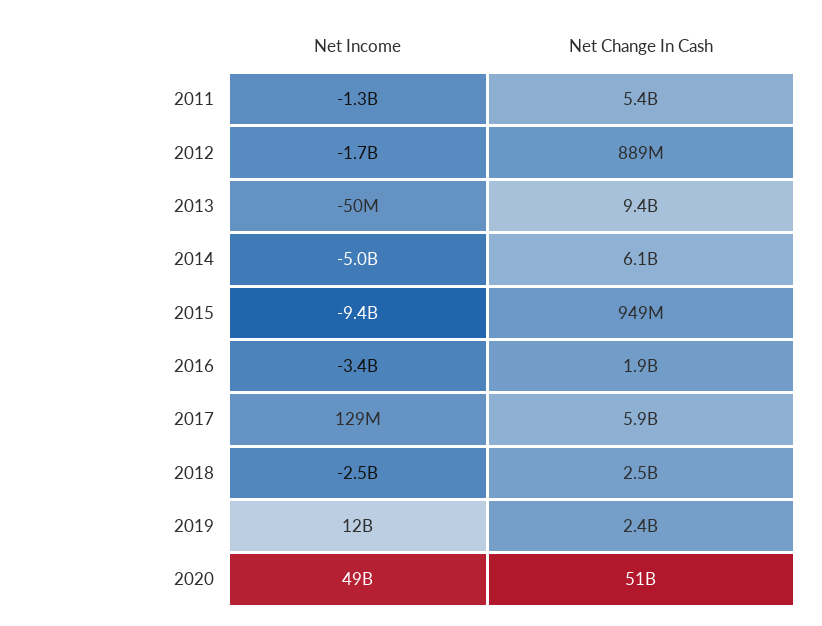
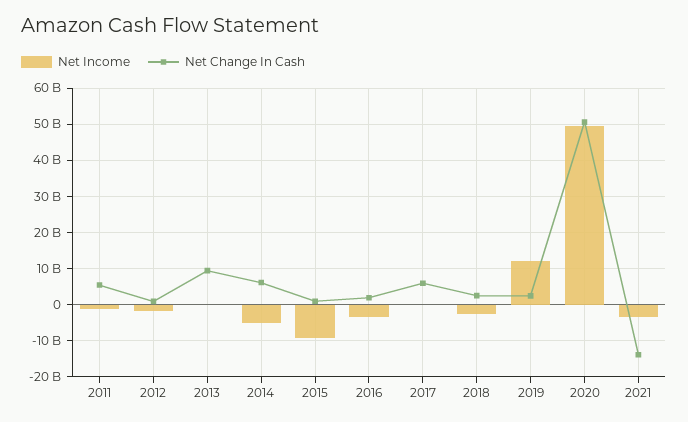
Net Income, 2021: none -> -4000000000
Net Change In Cash, 2021: none -> -14000000000

